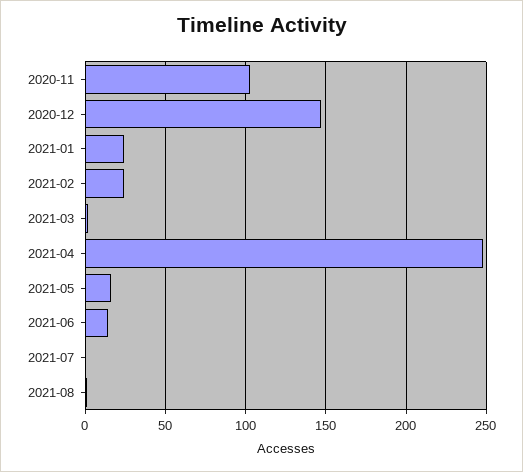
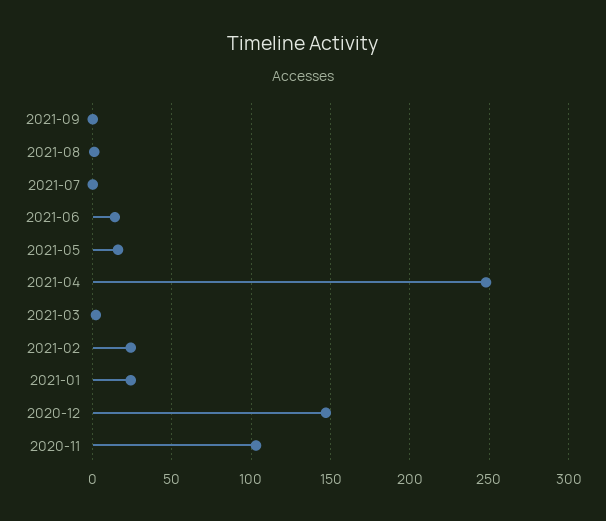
2021-09: none -> 0

